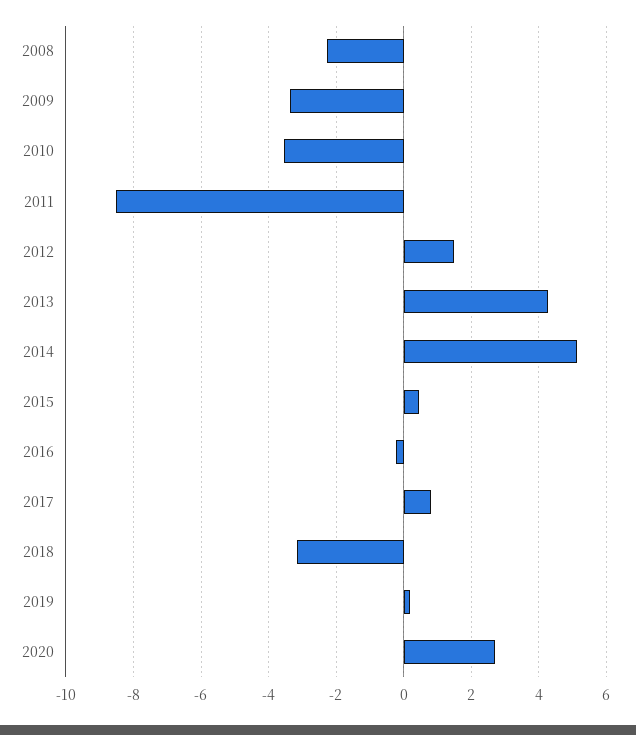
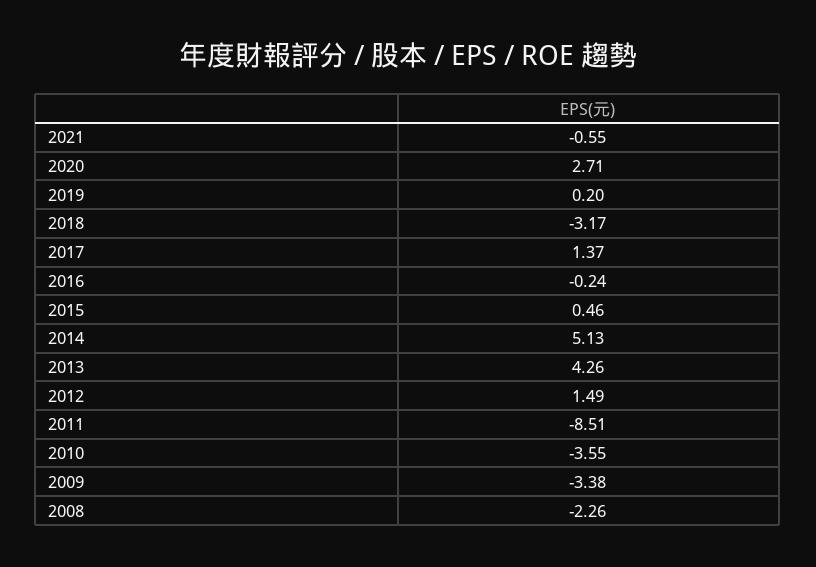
2017: 0.8 -> 1.37
2021: none -> -0.55

